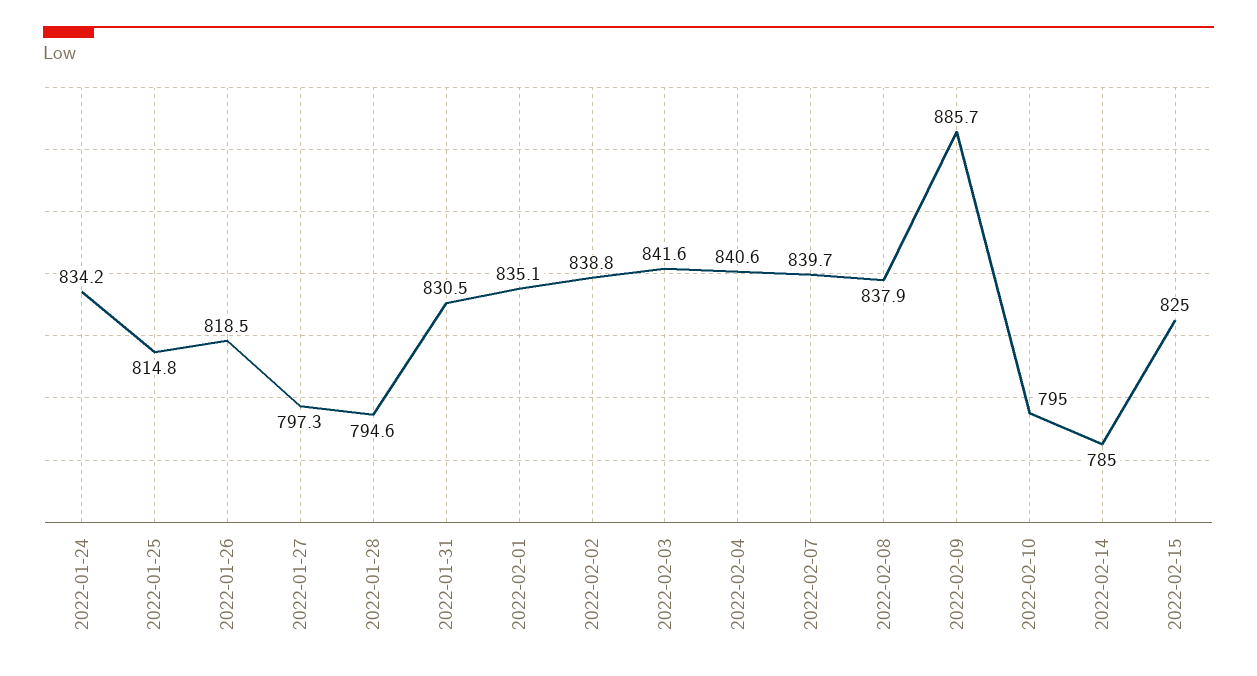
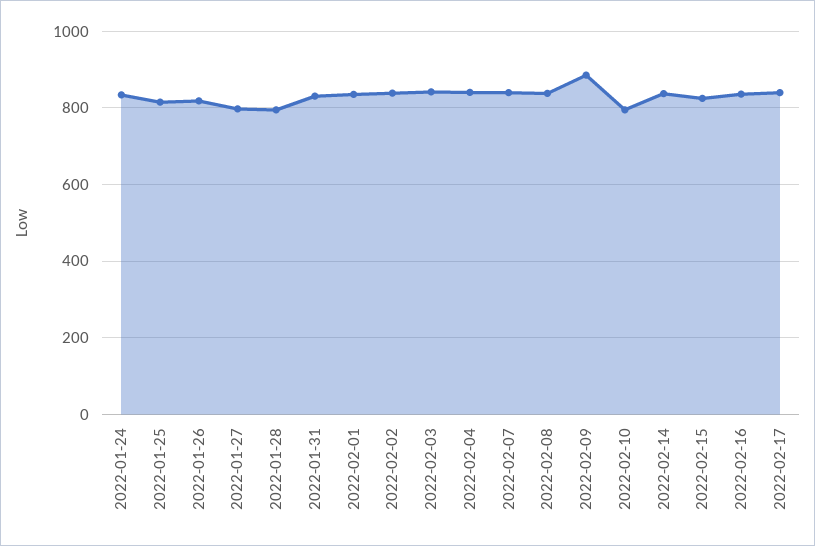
2022-02-14: 785 -> 840
2022-02-16: none -> 840
2022-02-17: none -> 840

